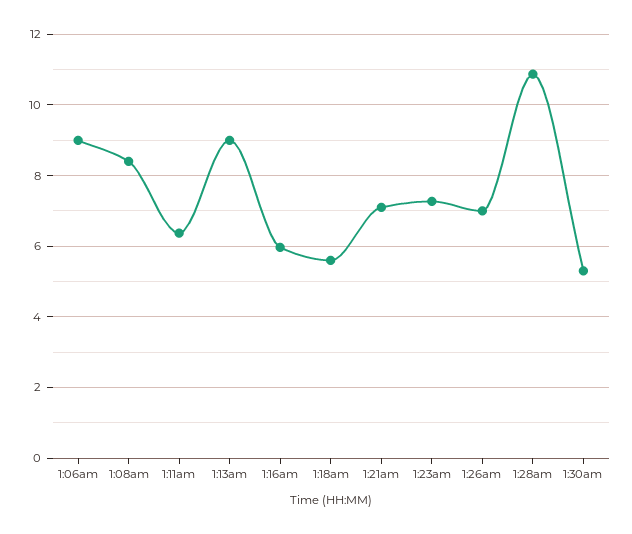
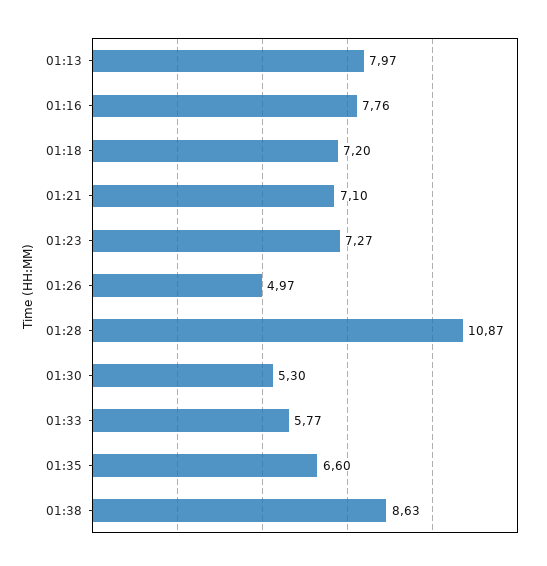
1:06am: 9 -> none
1:08am: 8.4 -> none
1:11am: 6.4 -> none
1:13am: 9 -> 7.97
1:16am: 6 -> 7.76
1:18am: 5.6 -> 7.2
1:26am: 7 -> 4.97
01:33: none -> 5.77
01:35: none -> 6.6
01:38: none -> 8.63

